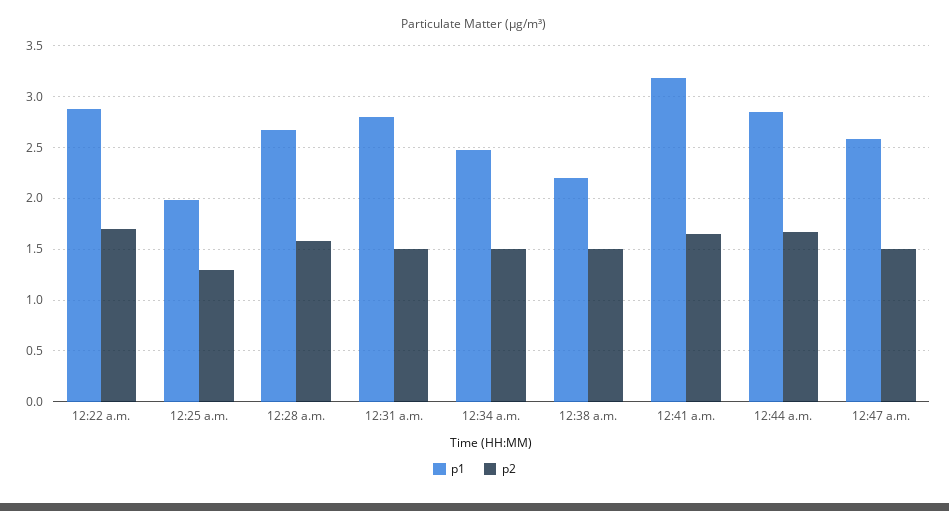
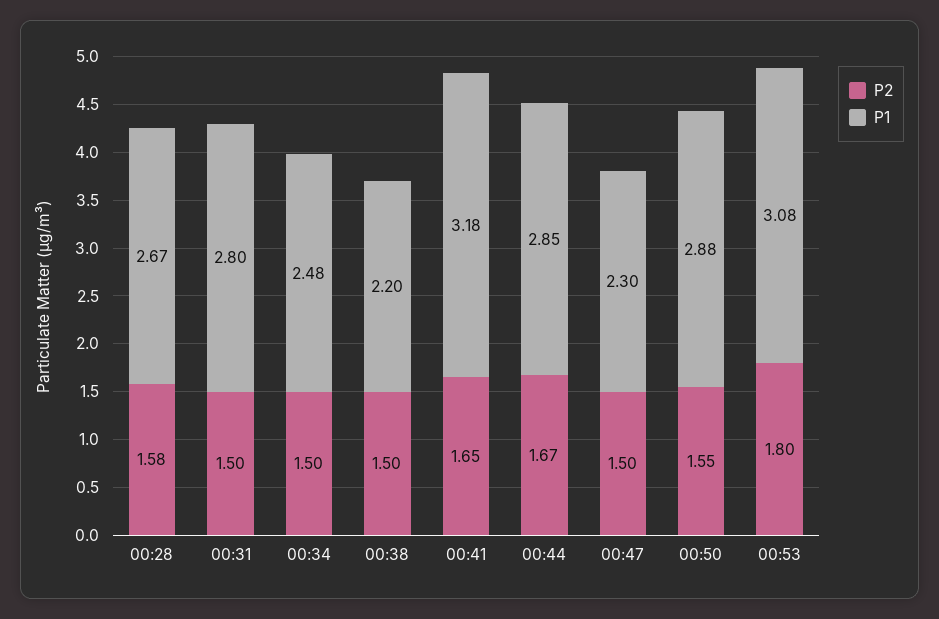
p1, 12:22 a.m.: 2.9 -> none
p2, 12:22 a.m.: 1.7 -> none
p1, 12:25 a.m.: 2 -> none
p2, 12:25 a.m.: 1.3 -> none
p1, 12:47 a.m.: 2.6 -> 2.3
p2, 00:50: none -> 1.55
p1, 00:50: none -> 2.88
p2, 00:53: none -> 1.8
p1, 00:53: none -> 3.08

